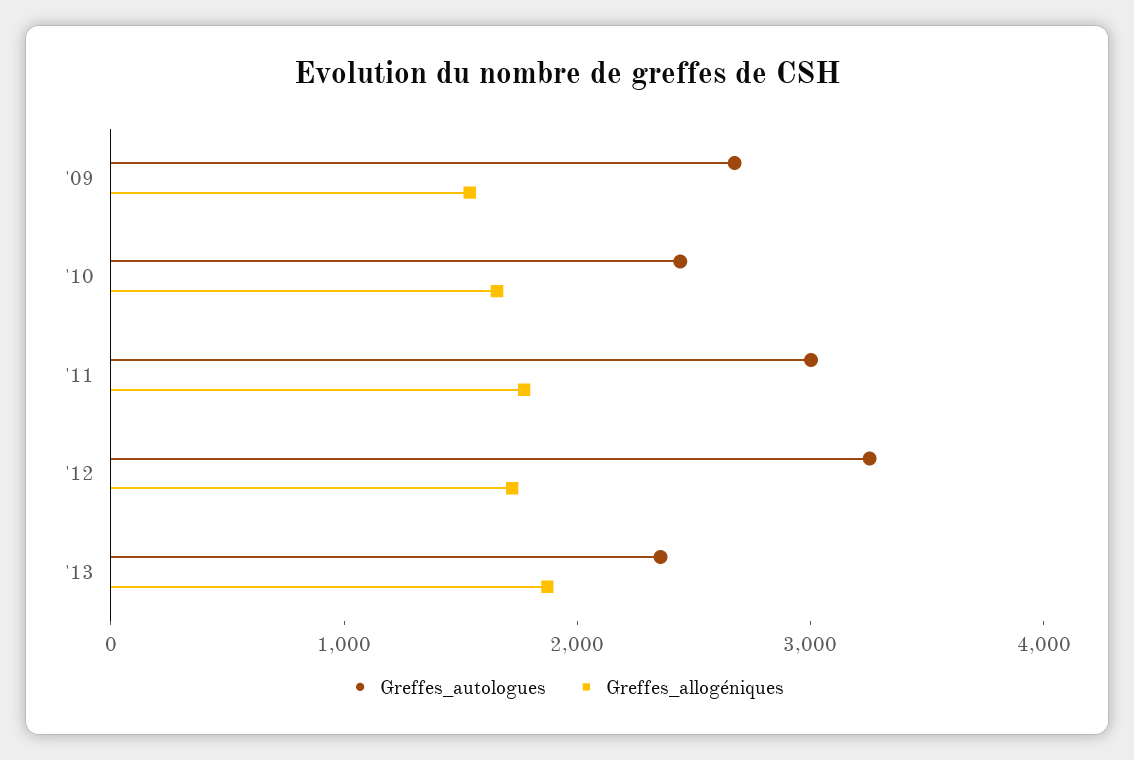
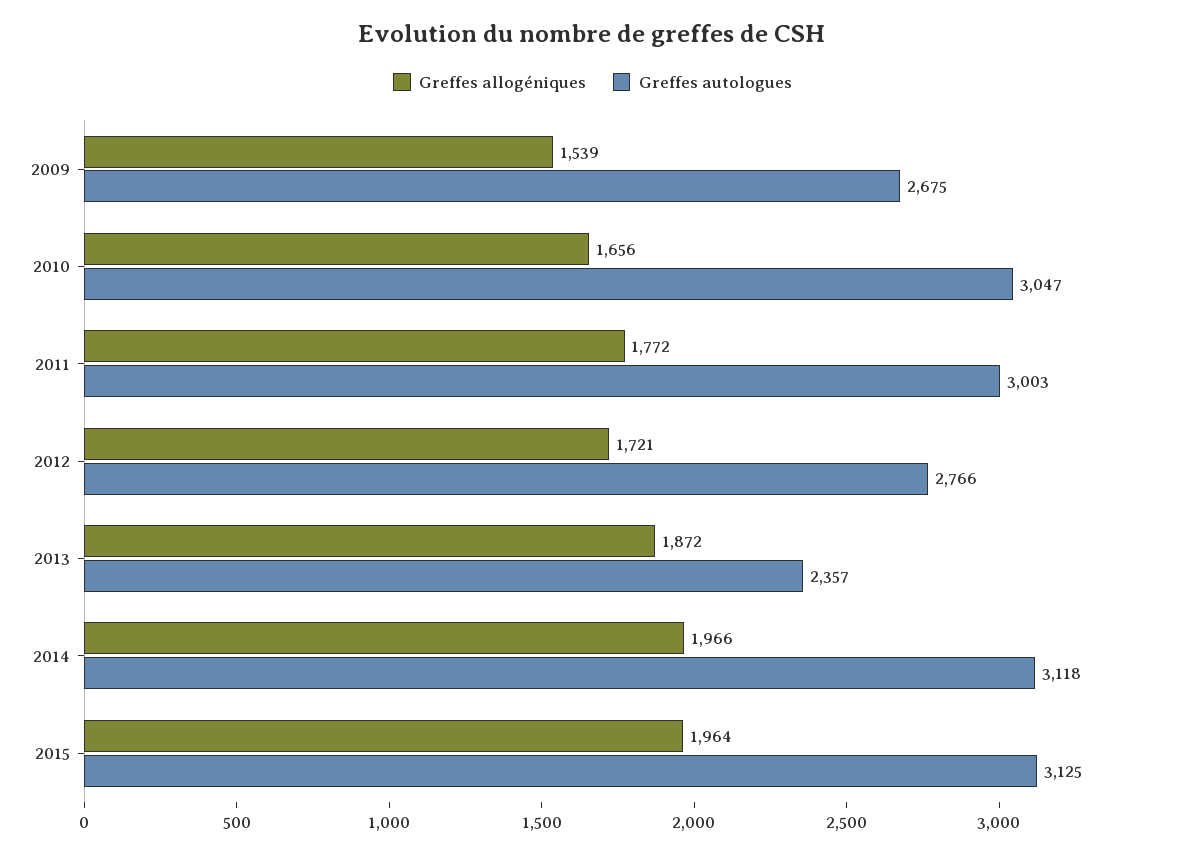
Greffes_autologues, '10: 2400 -> 3047
Greffes_autologues, '12: 3200 -> 2766
Greffes_allogéniques, 2014: none -> 1966
Greffes_autologues, 2014: none -> 3118
Greffes_allogéniques, 2015: none -> 1964
Greffes_autologues, 2015: none -> 3125

